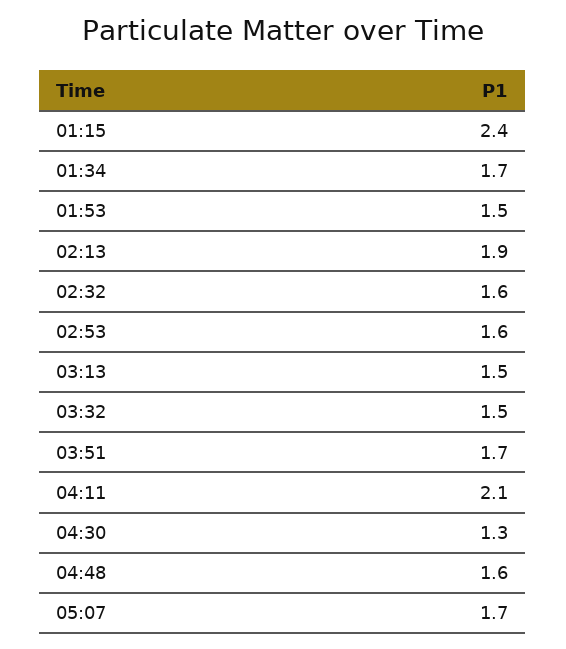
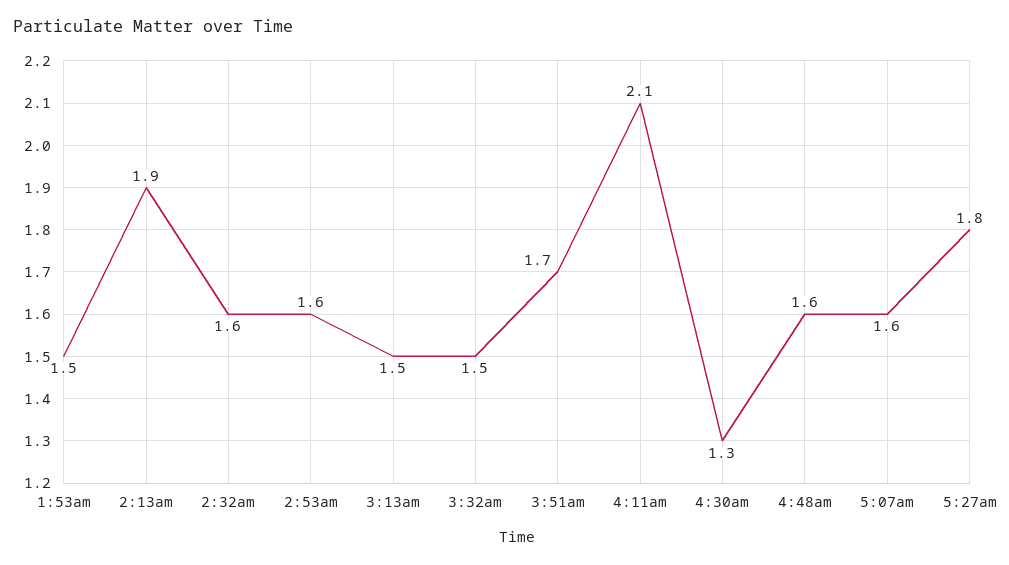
01:15: 2.4 -> none
01:34: 1.7 -> none
05:07: 1.7 -> 1.6
5:27am: none -> 1.8

